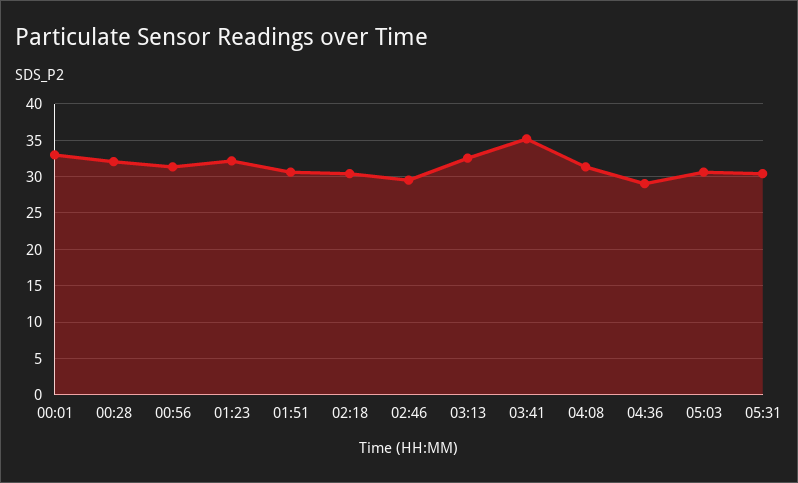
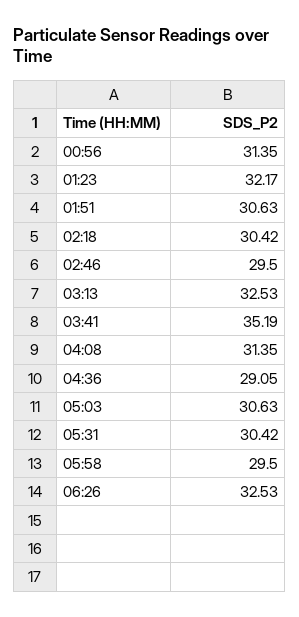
00:01: 33 -> none
00:28: 32 -> none
05:58: none -> 29.5
06:26: none -> 32.53

